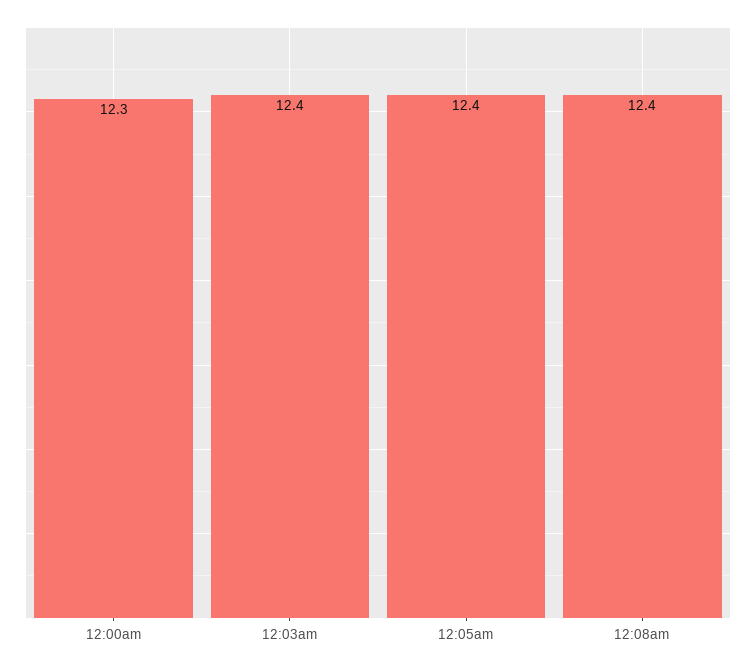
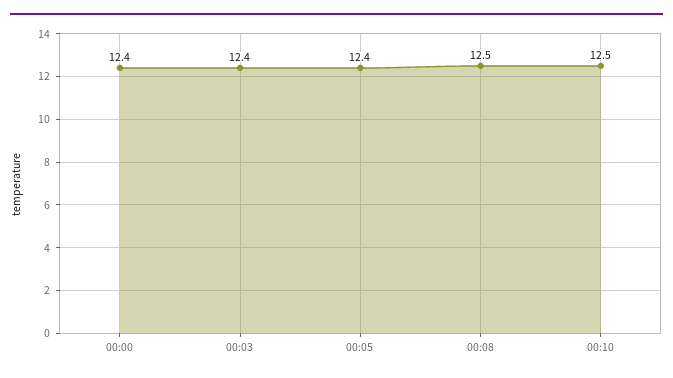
12:00am: 12.3 -> 12.4
12:08am: 12.4 -> 12.5
00:10: none -> 12.5

